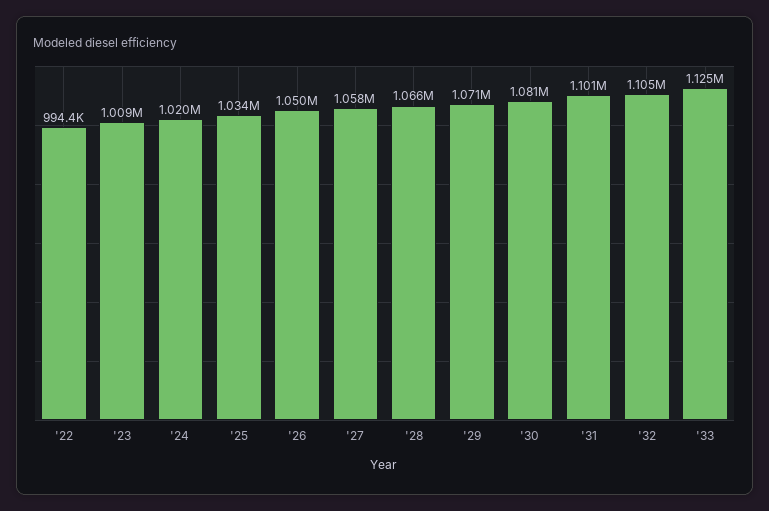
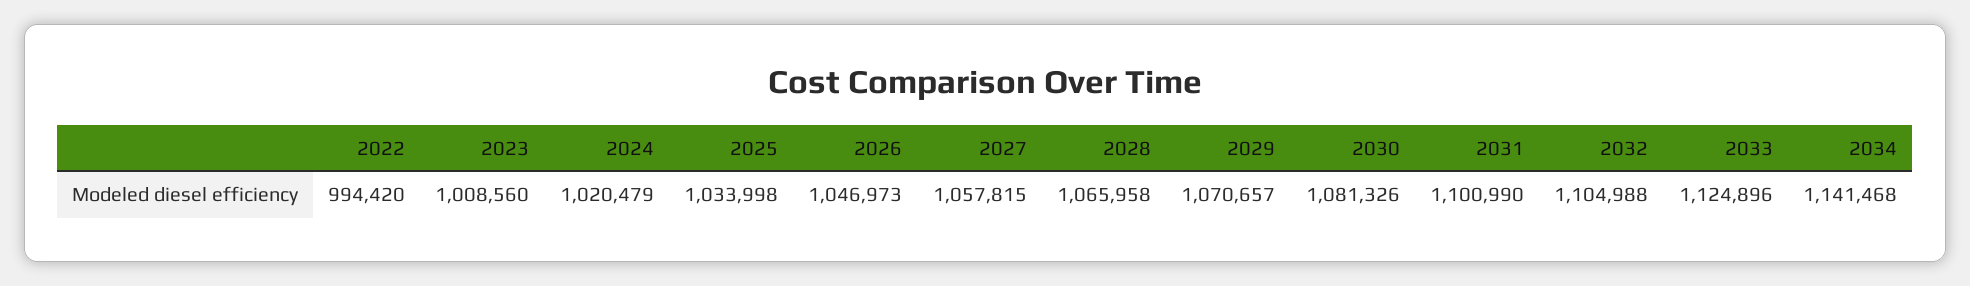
'26: 1050000 -> 1046973
2034: none -> 1141468

